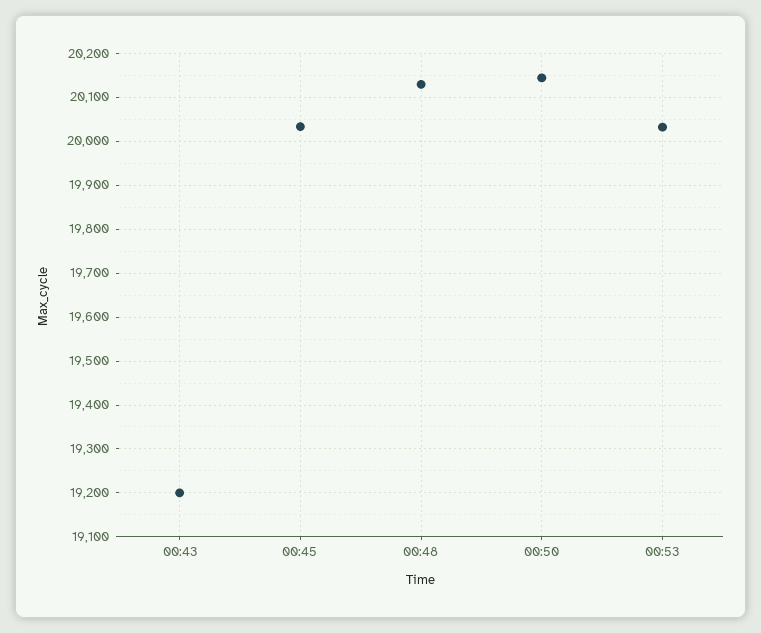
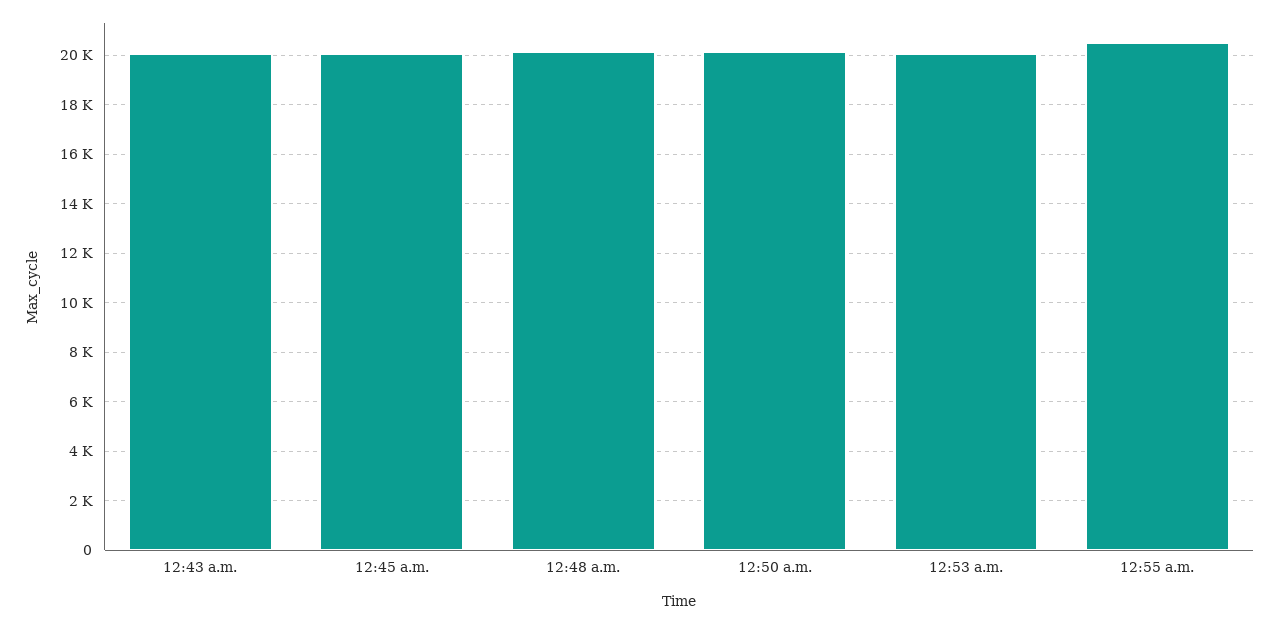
00:43: 19200 -> 20000
12:55 a.m.: none -> 20500

